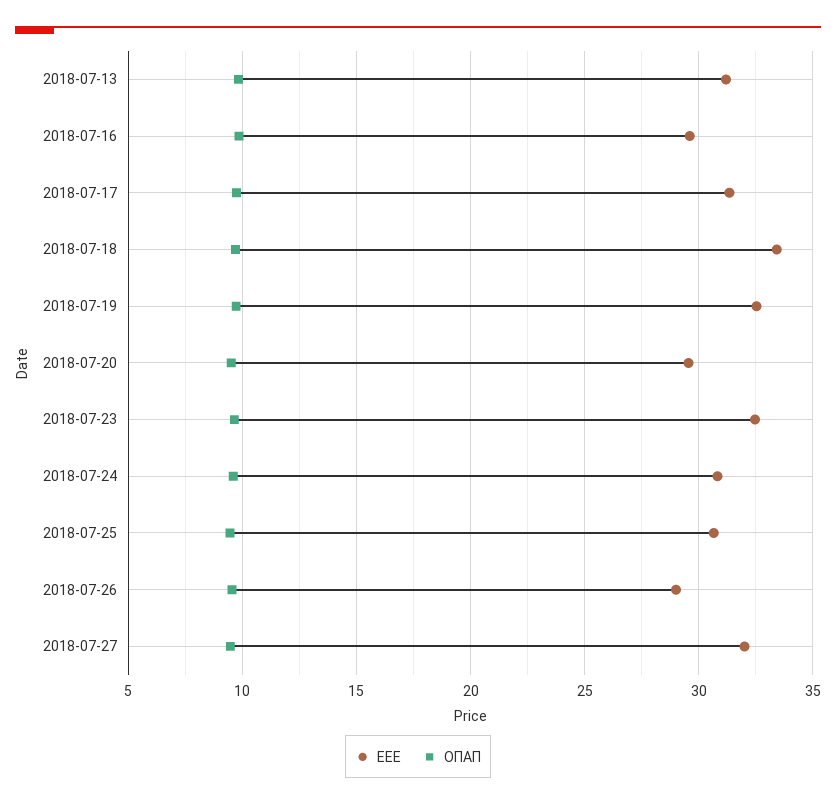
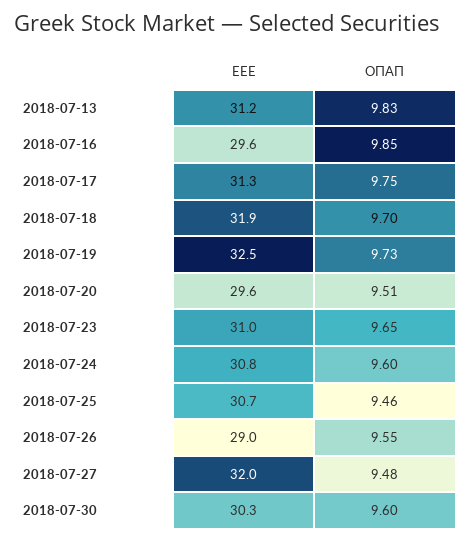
ΕΕΕ, 2018-07-18: 33.5 -> 31.9
ΕΕΕ, 2018-07-23: 32.5 -> 31
ΕΕΕ, 2018-07-30: none -> 30.3
ΟΠΑΠ, 2018-07-30: none -> 9.6

